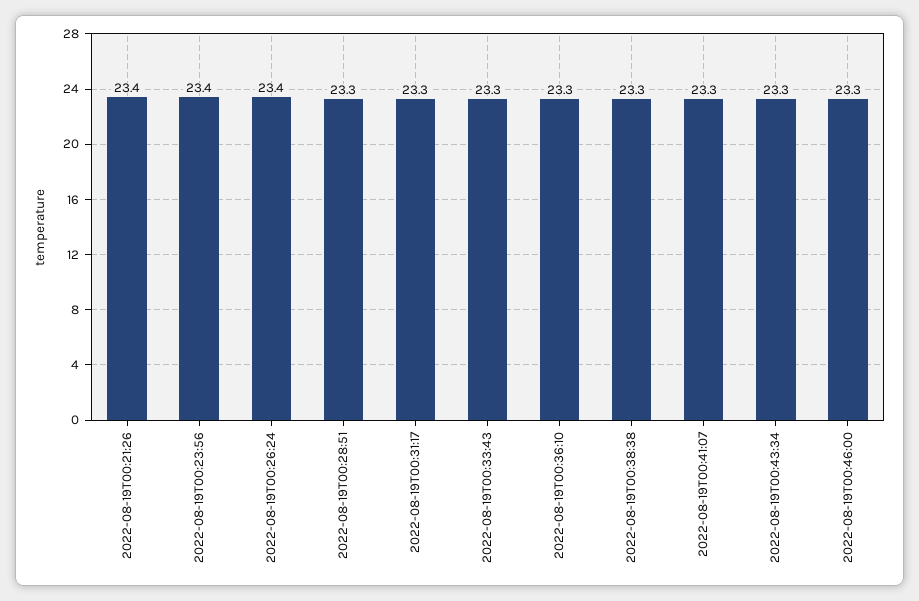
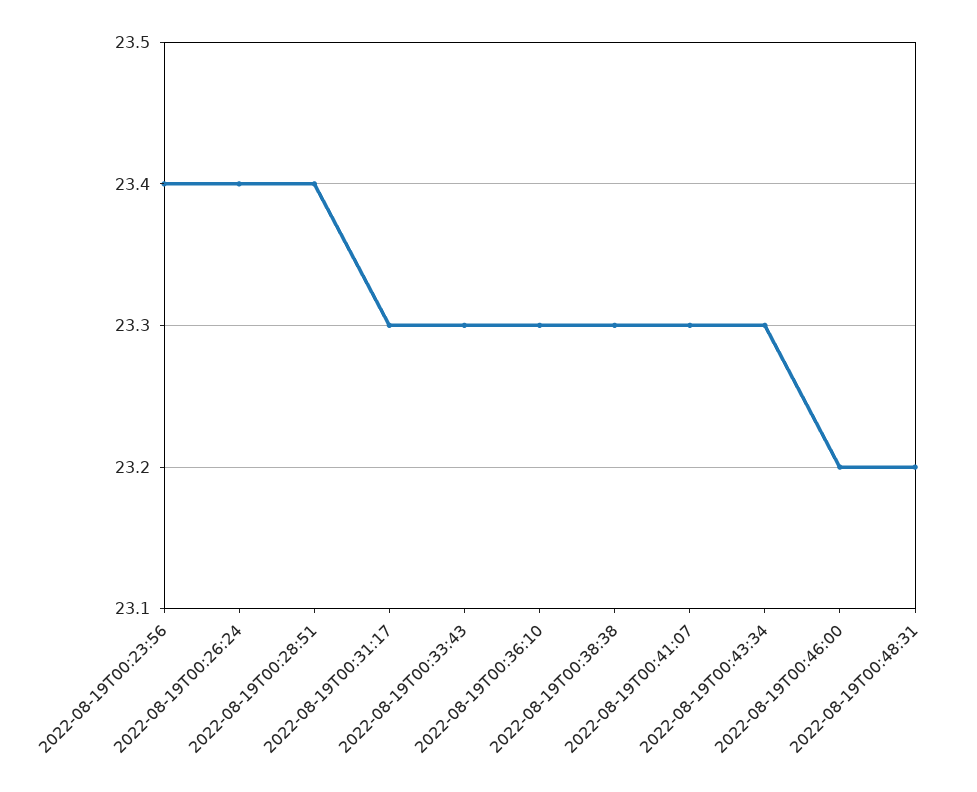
2022-08-19T00:21:26: 23.4 -> none
2022-08-19T00:28:51: 23.3 -> 23.4
2022-08-19T00:46:00: 23.3 -> 23.2
2022-08-19T00:48:31: none -> 23.2

